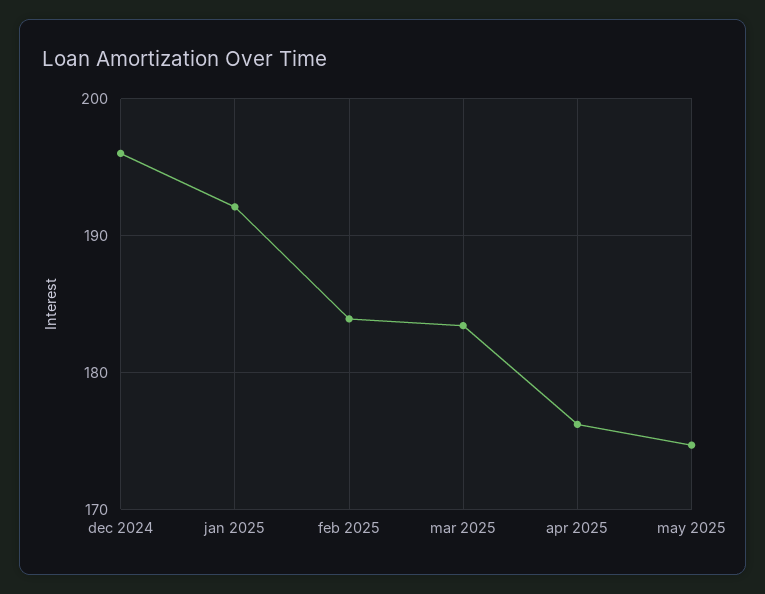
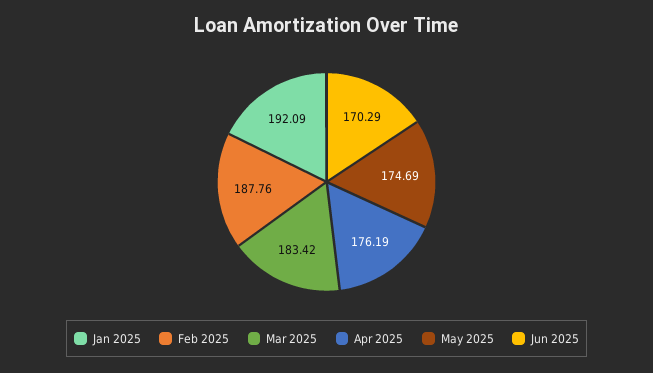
dec 2024: 196 -> none
feb 2025: 184 -> 187.76
Jun 2025: none -> 170.29

